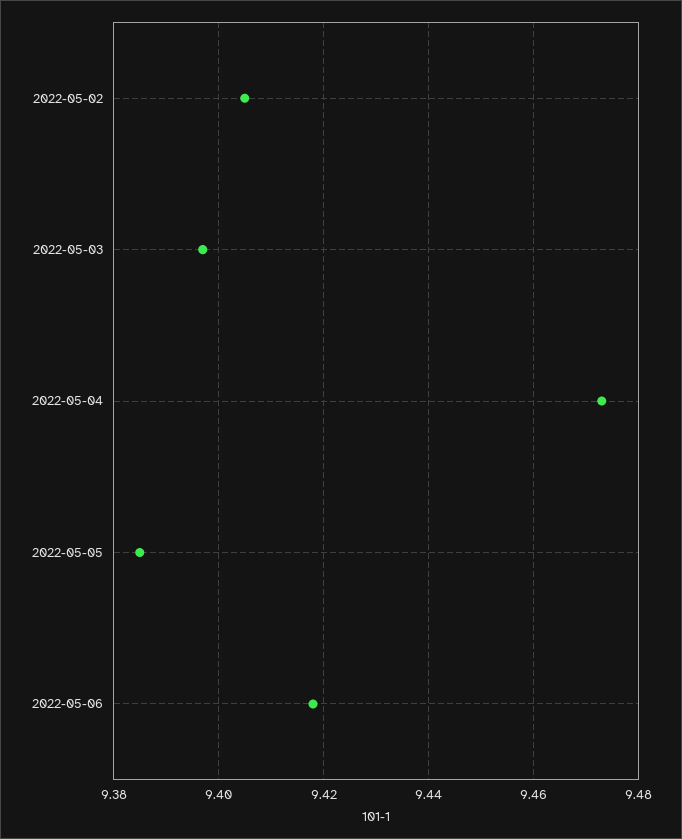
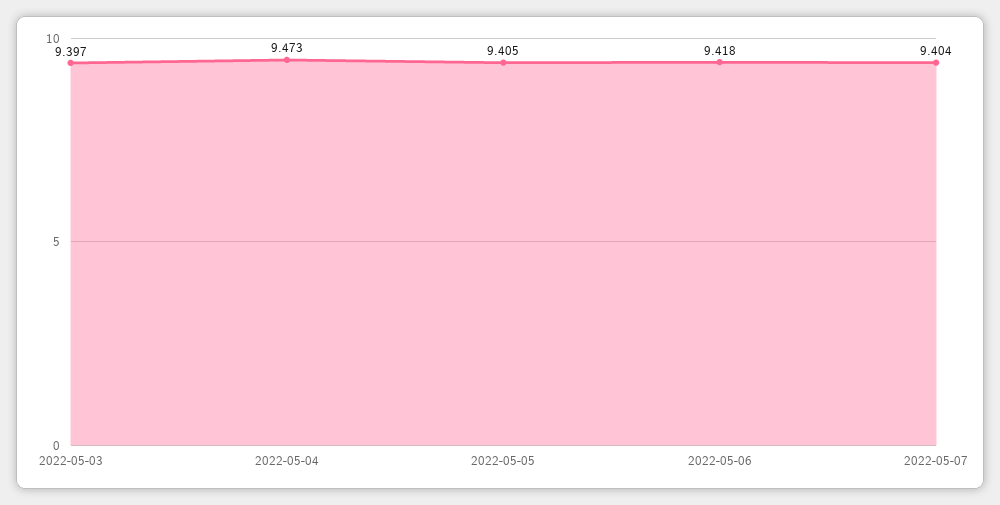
2022-05-02: 9.405 -> none
2022-05-05: 9.385 -> 9.405
2022-05-07: none -> 9.404

